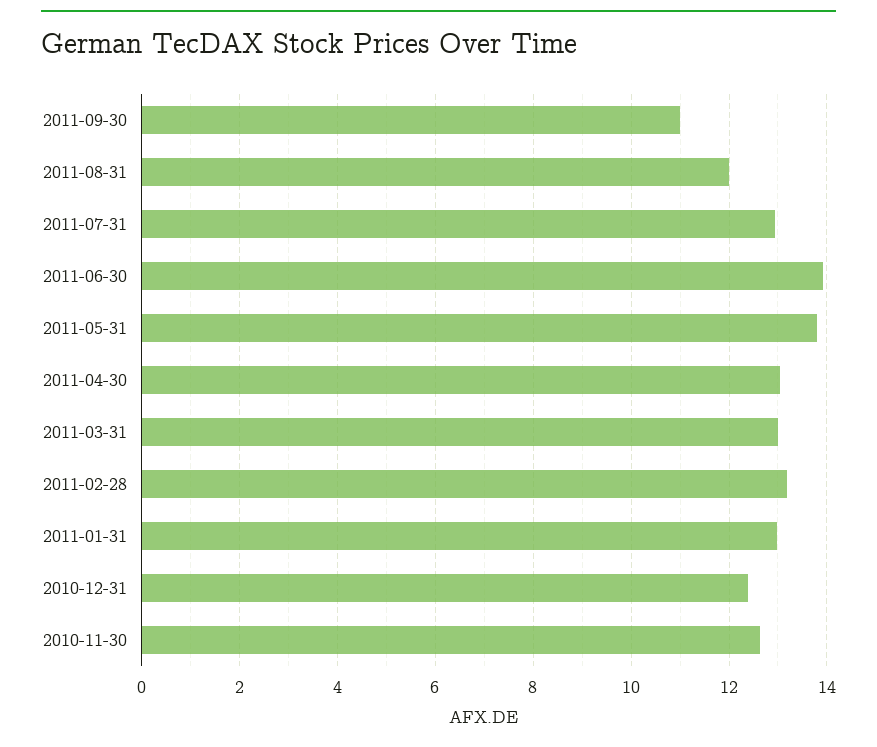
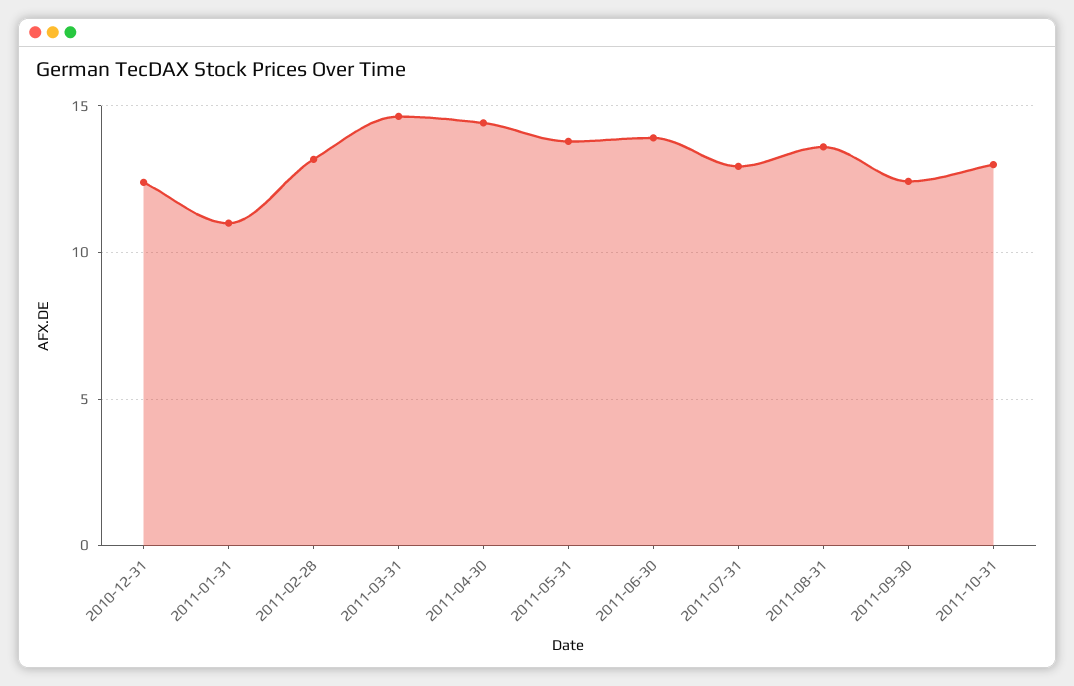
2011-09-30: 11 -> 12.5
2011-08-31: 12 -> 13.5
2011-04-30: 13 -> 14.5
2011-03-31: 13 -> 14.5
2011-01-31: 13 -> 11
2010-11-30: 12.6 -> none
2011-10-31: none -> 13

